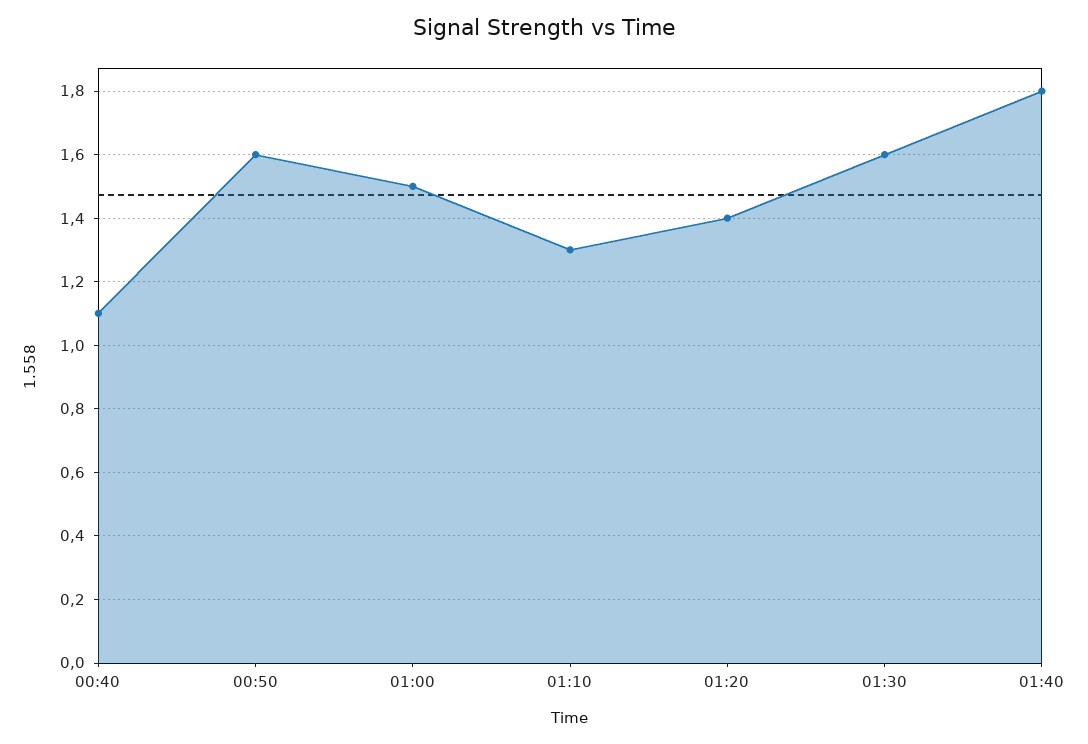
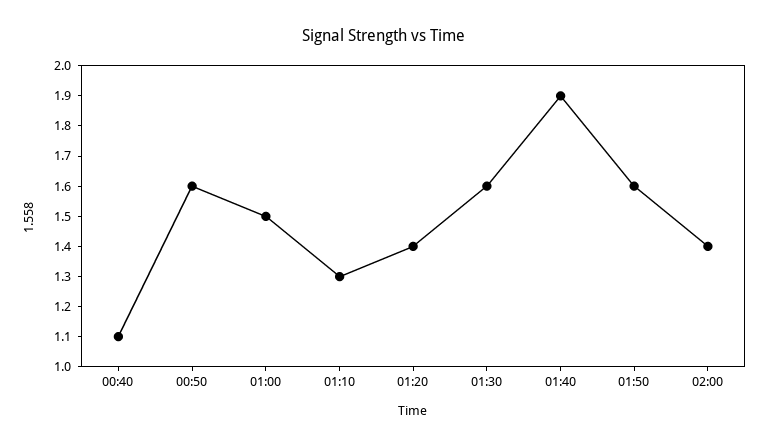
01:40: 1.8 -> 1.9
01:50: none -> 1.6
02:00: none -> 1.4

